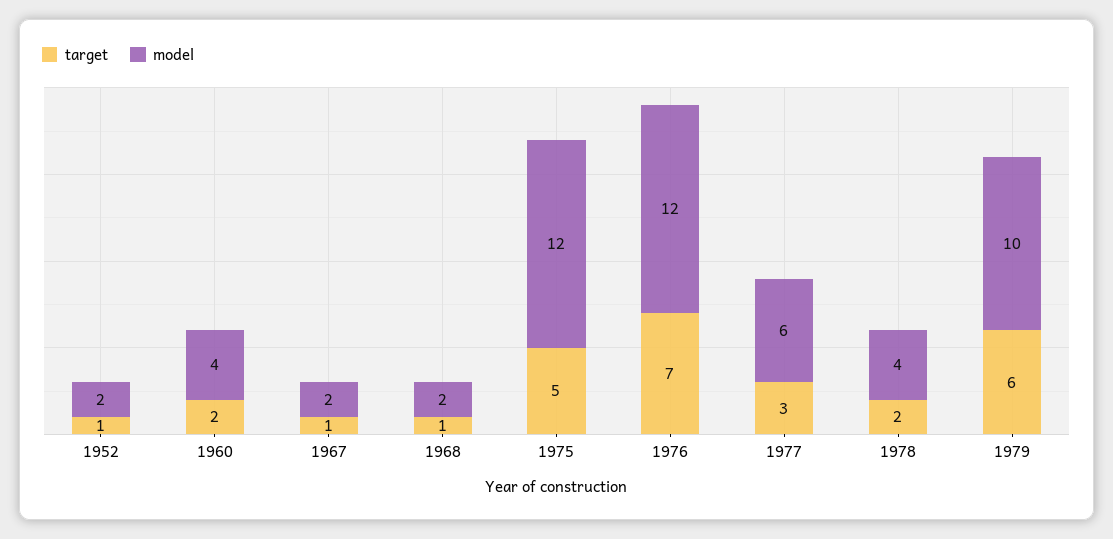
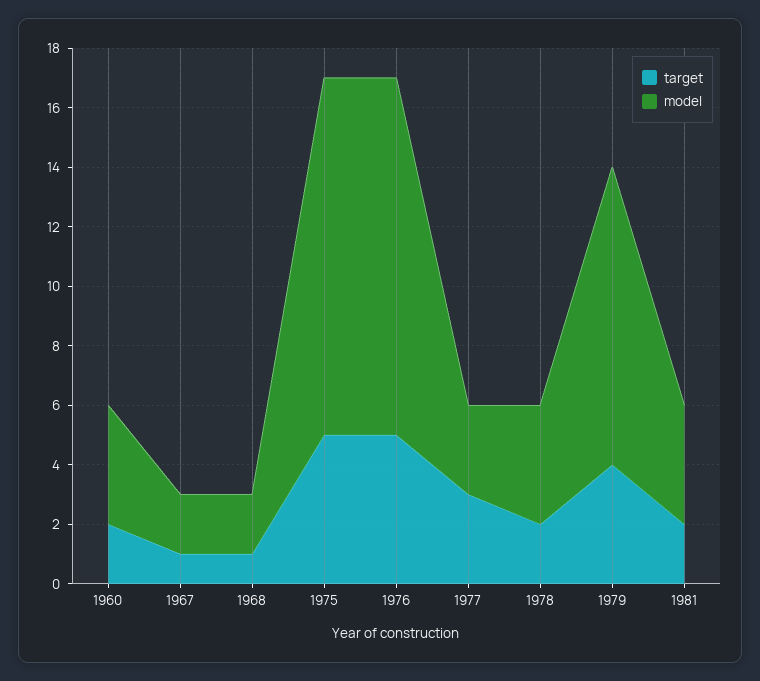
target, 1952: 1 -> none
model, 1952: 2 -> none
target, 1976: 7 -> 5
model, 1977: 6 -> 3
target, 1979: 6 -> 4
target, 1981: none -> 2
model, 1981: none -> 4

